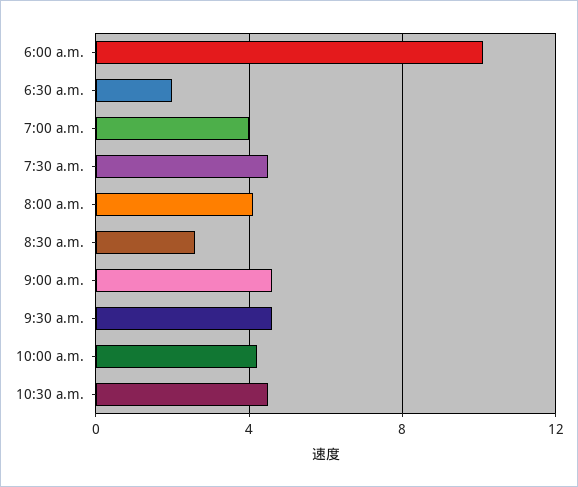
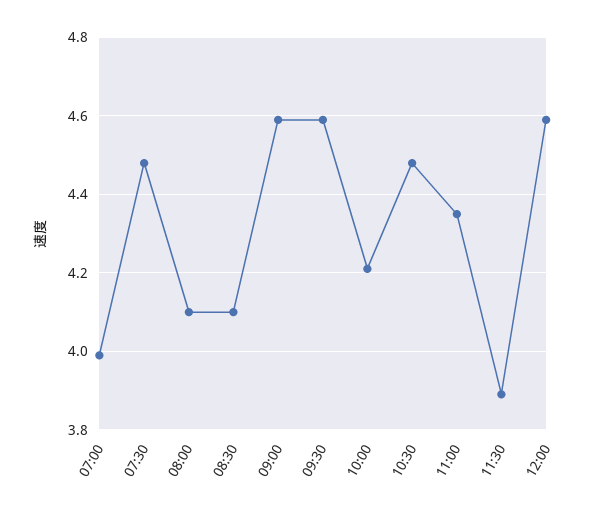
6:00 a.m.: 10 -> none
6:30 a.m.: 2 -> none
8:30 a.m.: 2.5 -> 4.1
11:00: none -> 4.35
11:30: none -> 3.9
12:00: none -> 4.6

